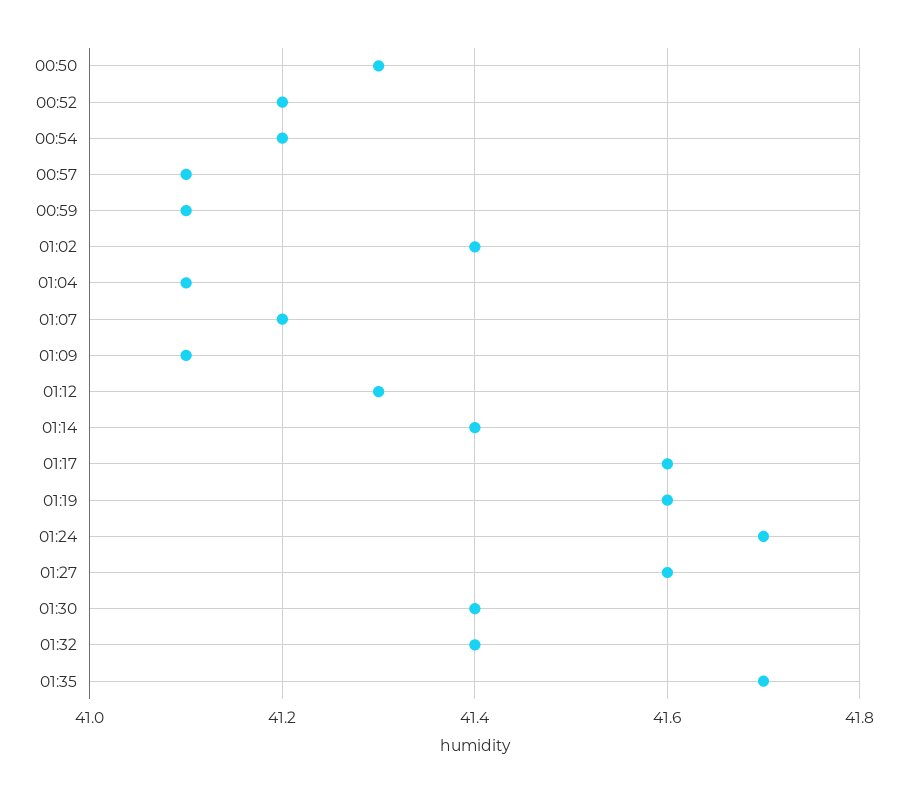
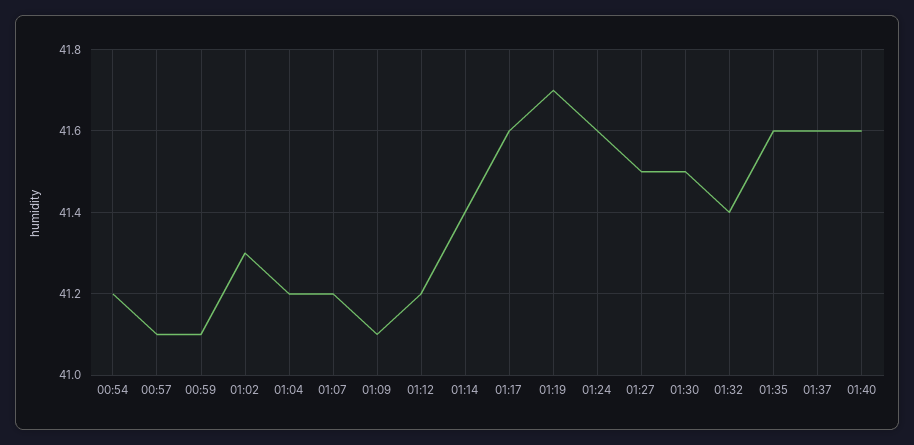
00:50: 41.3 -> none
00:52: 41.2 -> none
01:02: 41.4 -> 41.3
01:04: 41.1 -> 41.2
01:12: 41.3 -> 41.2
01:19: 41.6 -> 41.7
01:24: 41.7 -> 41.6
01:27: 41.6 -> 41.5
01:30: 41.4 -> 41.5
01:35: 41.7 -> 41.6
01:37: none -> 41.6
01:40: none -> 41.6

